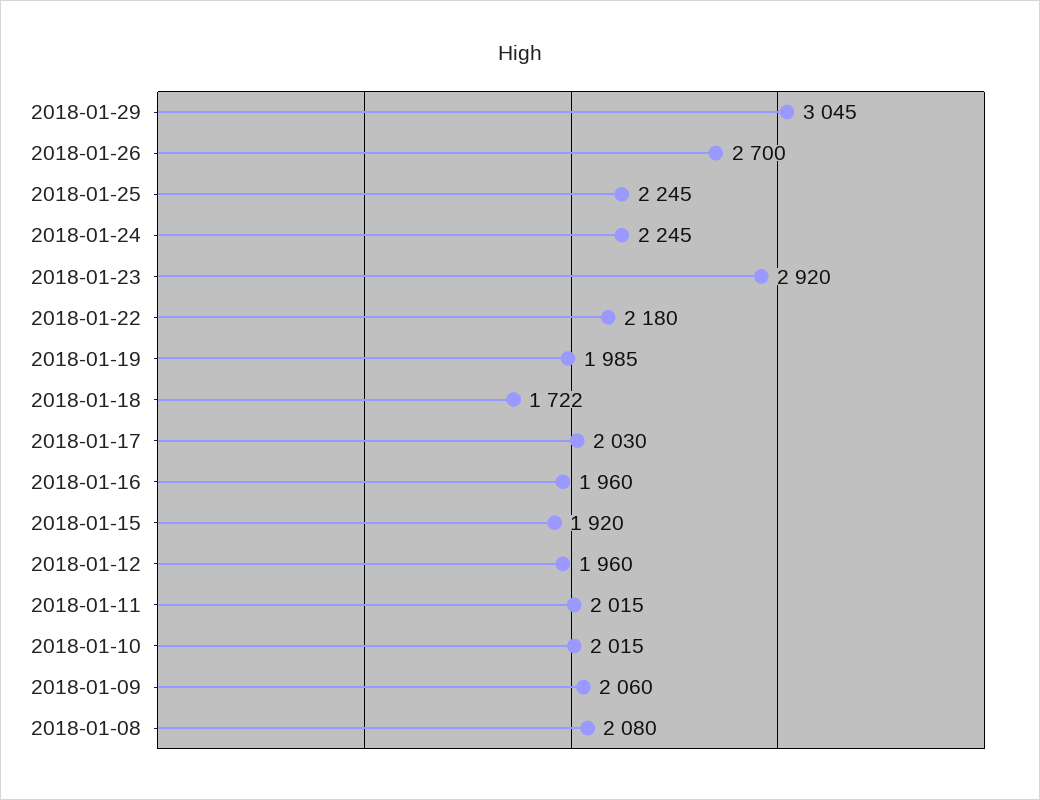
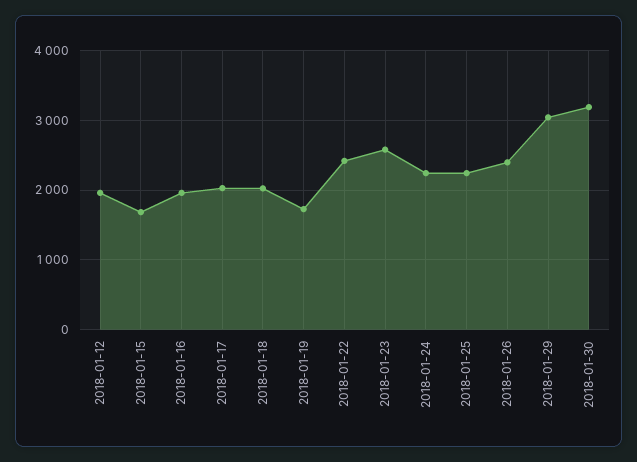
2018-01-26: 2700 -> 2400
2018-01-23: 2920 -> 2600
2018-01-22: 2180 -> 2400
2018-01-19: 1985 -> 1700
2018-01-18: 1722 -> 2000
2018-01-15: 1920 -> 1700
2018-01-11: 2015 -> none
2018-01-10: 2015 -> none
2018-01-09: 2060 -> none
2018-01-08: 2080 -> none
2018-01-30: none -> 3200

